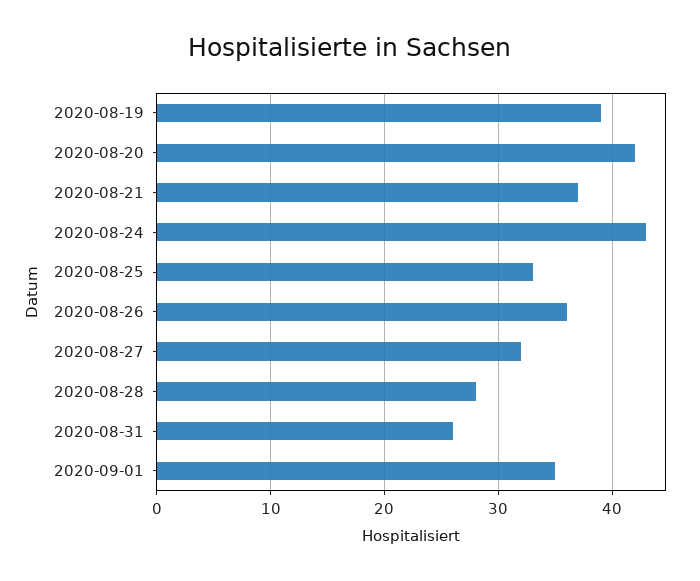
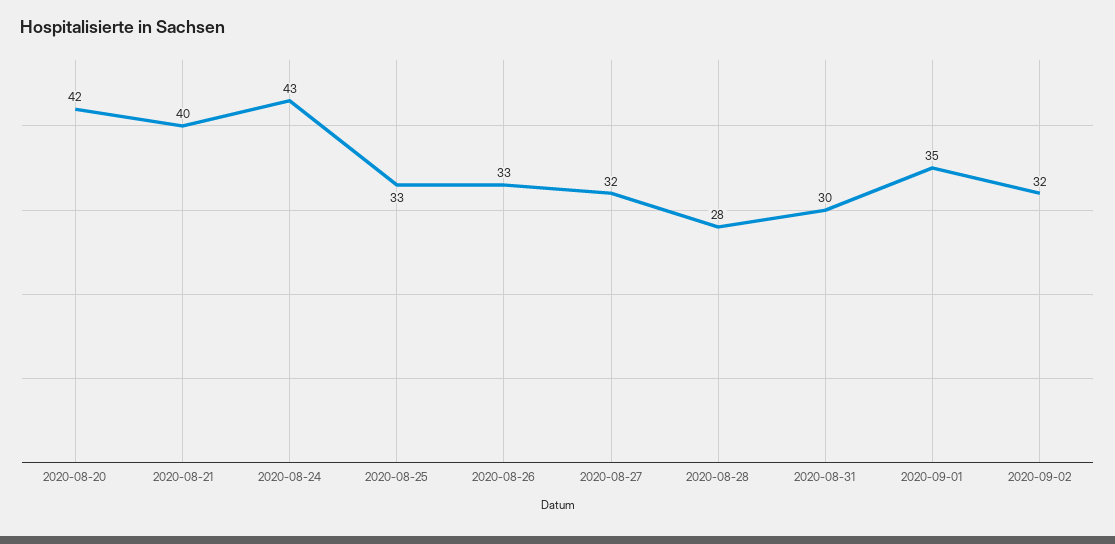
2020-08-19: 39 -> none
2020-08-21: 37 -> 40
2020-08-26: 36 -> 33
2020-08-31: 26 -> 30
2020-09-02: none -> 32

